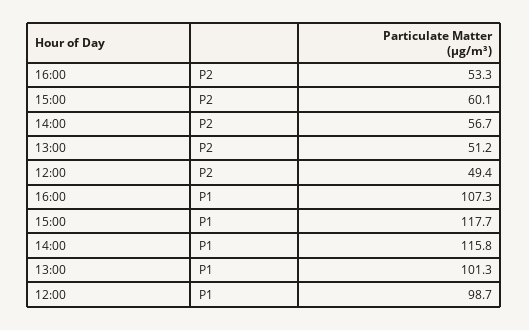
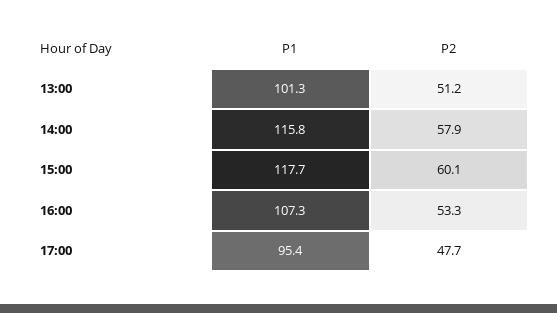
14:00, P2: 56.7 -> 57.9
12:00, P2: 49.4 -> none
12:00, P1: 98.7 -> none
17:00, P1: none -> 95.4
17:00, P2: none -> 47.7

